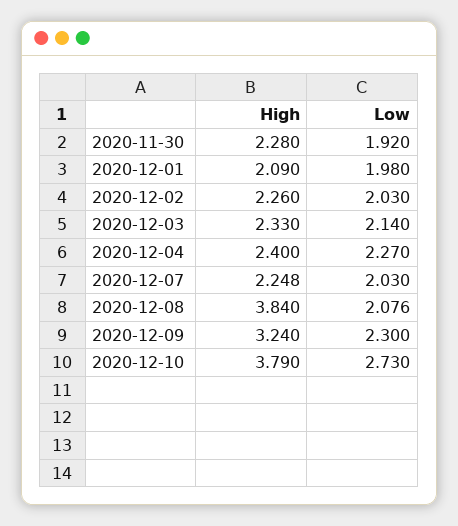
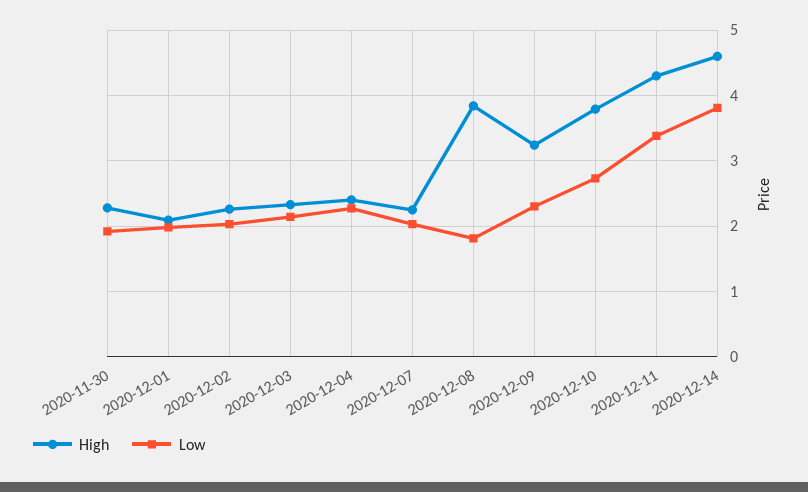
Low, 2020-12-08: 2.076 -> 1.8
High, 2020-12-11: none -> 4.3
Low, 2020-12-11: none -> 3.4
High, 2020-12-14: none -> 4.6
Low, 2020-12-14: none -> 3.8

